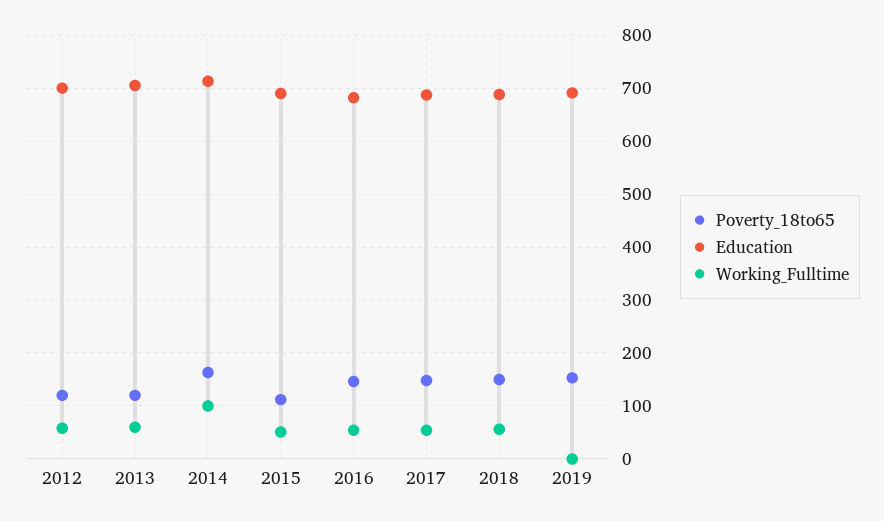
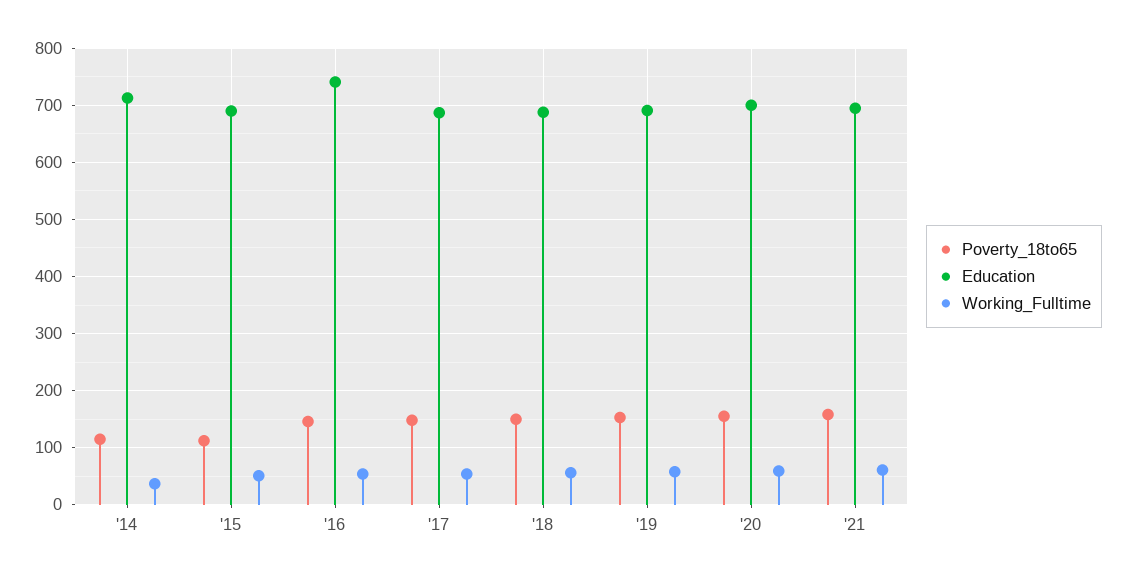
Poverty_18to65, 2012: 120 -> none
Education, 2012: 700 -> none
Working_Fulltime, 2012: 60 -> none
Poverty_18to65, 2013: 120 -> none
Education, 2013: 700 -> none
Working_Fulltime, 2013: 60 -> none
Poverty_18to65, 2014: 160 -> 120
Working_Fulltime, 2014: 100 -> 40
Education, 2016: 680 -> 740
Working_Fulltime, 2019: 0 -> 60
Poverty_18to65, '20: none -> 160
Education, '20: none -> 700
Working_Fulltime, '20: none -> 60
Poverty_18to65, '21: none -> 160
Education, '21: none -> 700
Working_Fulltime, '21: none -> 60

